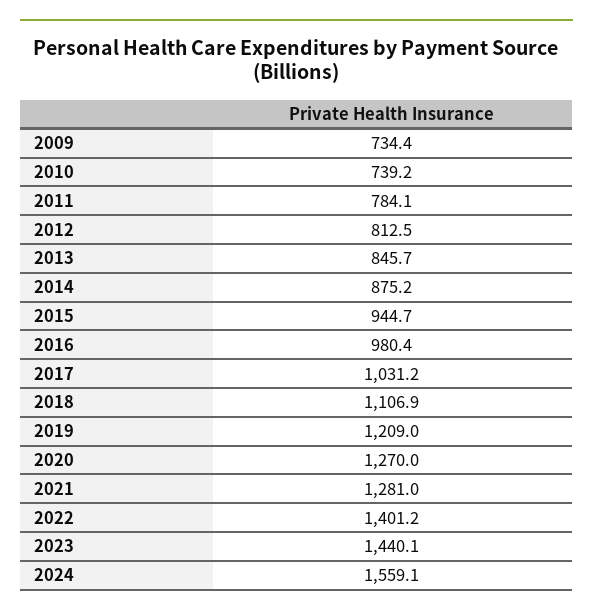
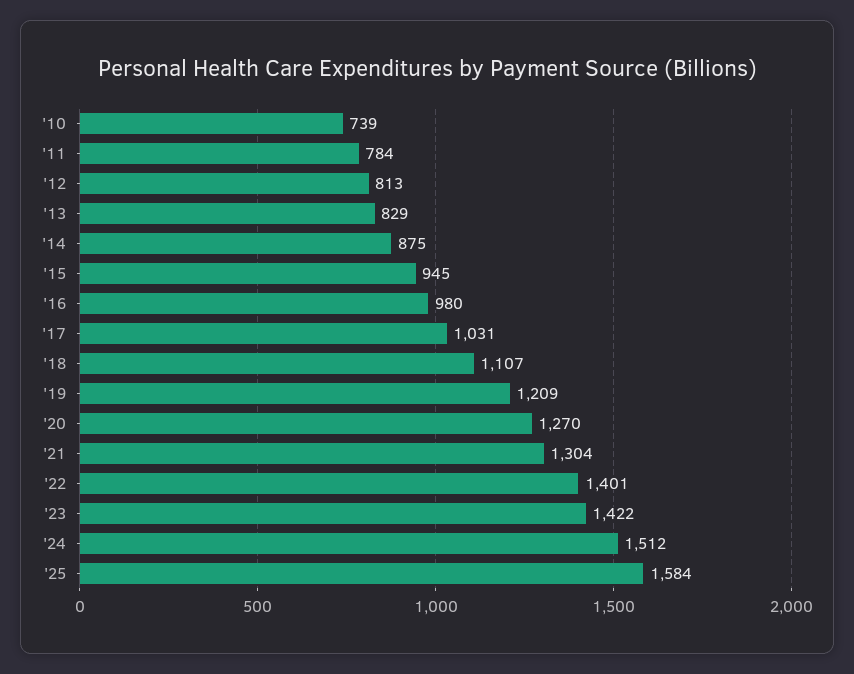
2009: 734.4 -> none
2013: 845.7 -> 829
2021: 1281 -> 1304
2023: 1440.1 -> 1422
2024: 1559.1 -> 1512
'25: none -> 1584

